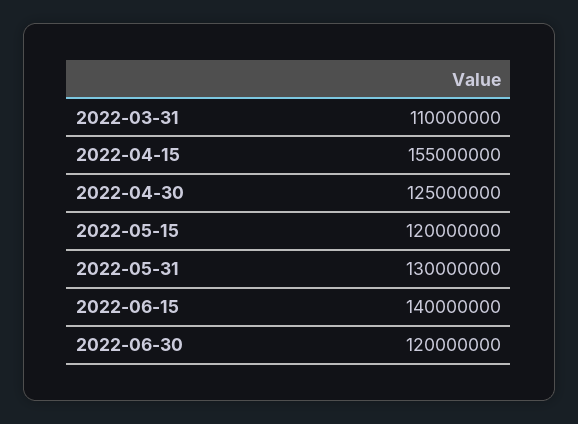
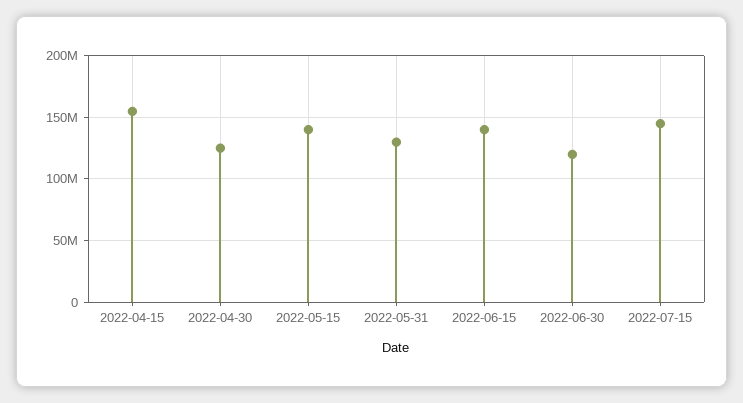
2022-03-31: 110000000 -> none
2022-05-15: 120000000 -> 140000000
2022-07-15: none -> 145000000

